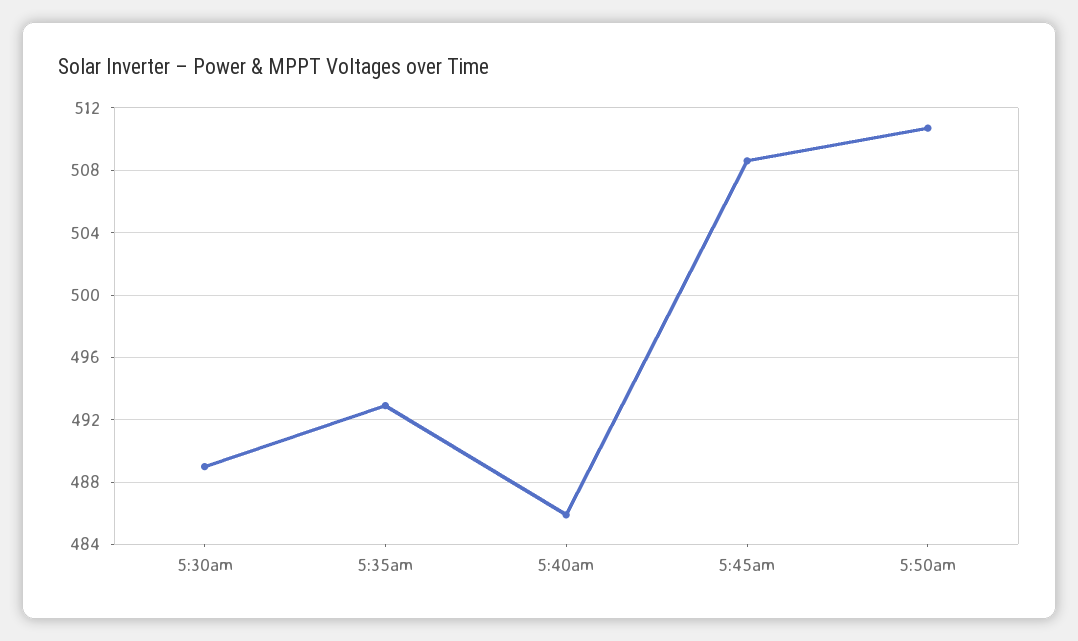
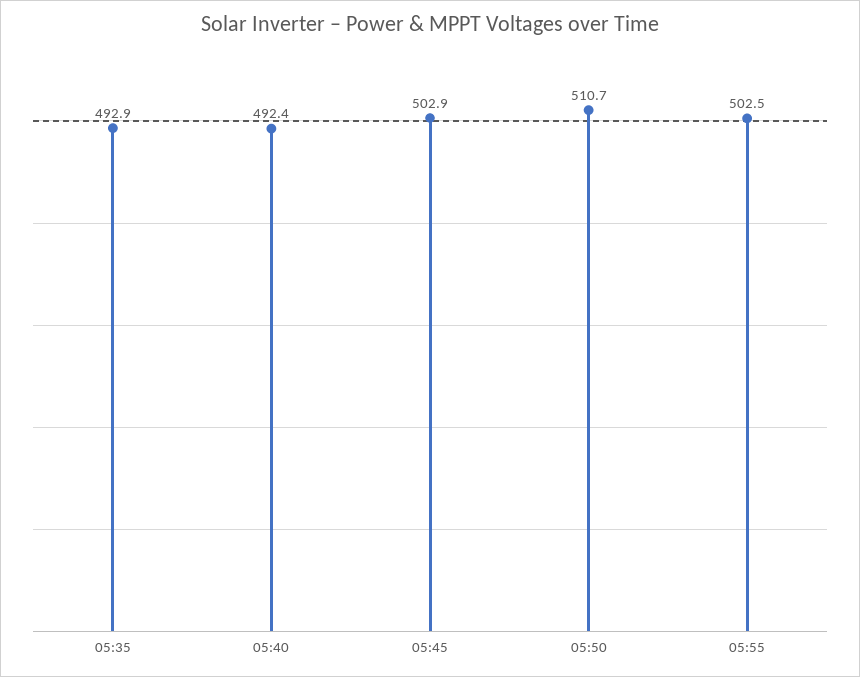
5:30am: 489 -> none
5:40am: 486 -> 492.4
5:45am: 508.5 -> 502.9
05:55: none -> 502.5

